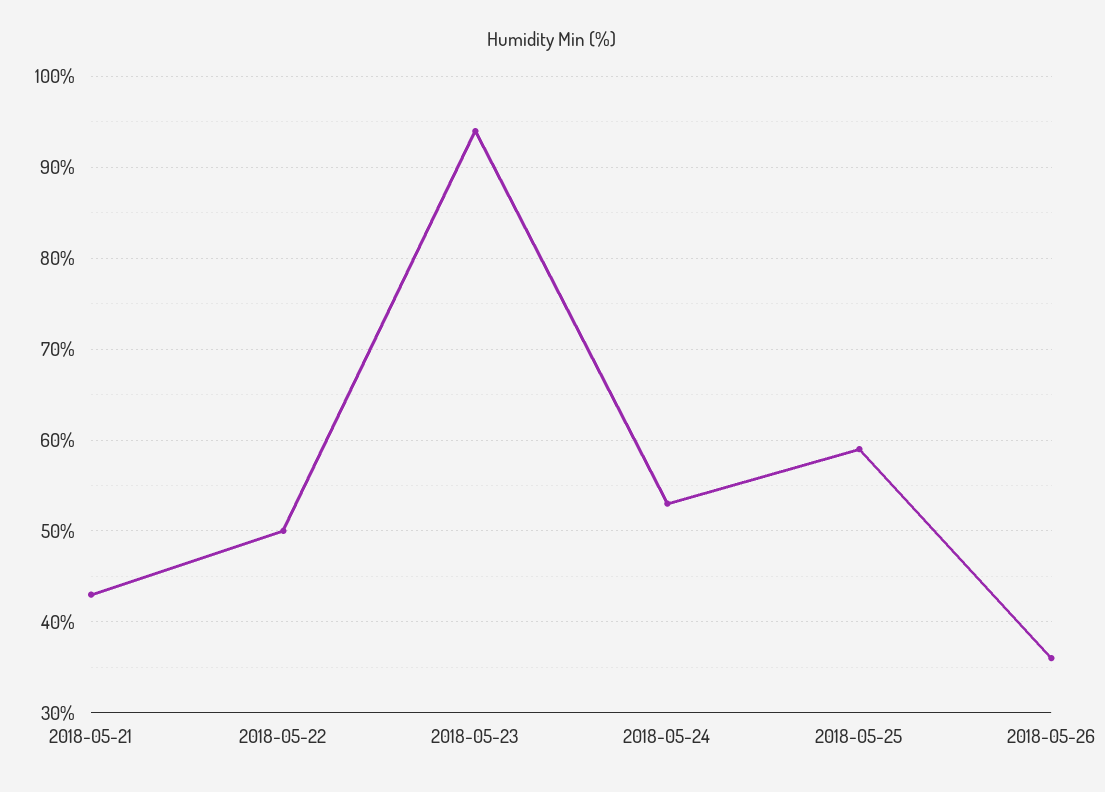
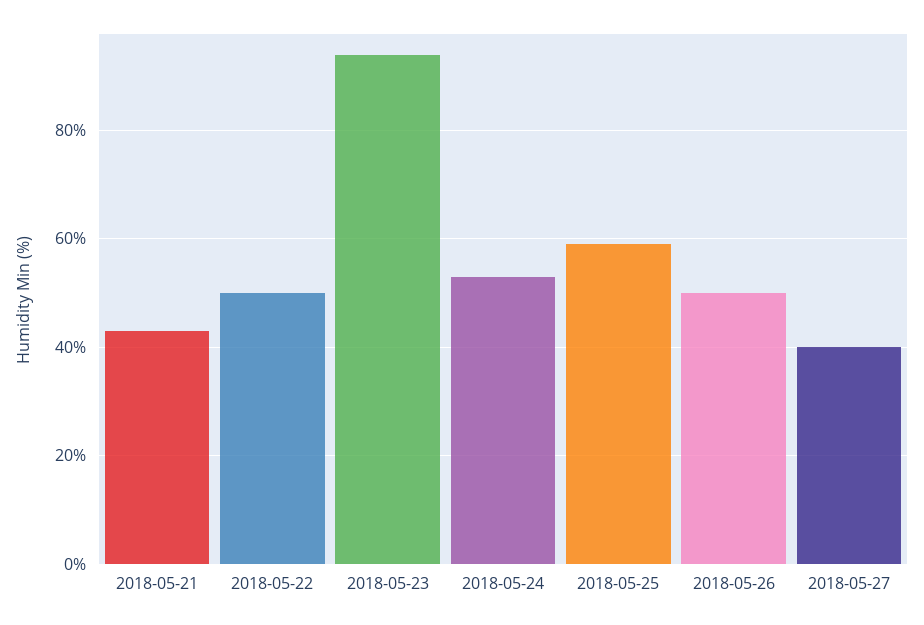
2018-05-26: 36 -> 50
2018-05-27: none -> 40

